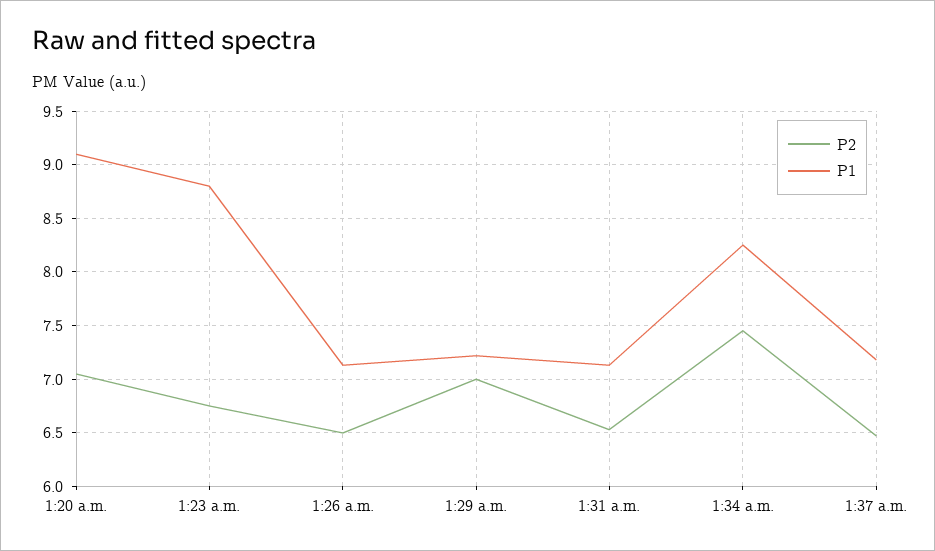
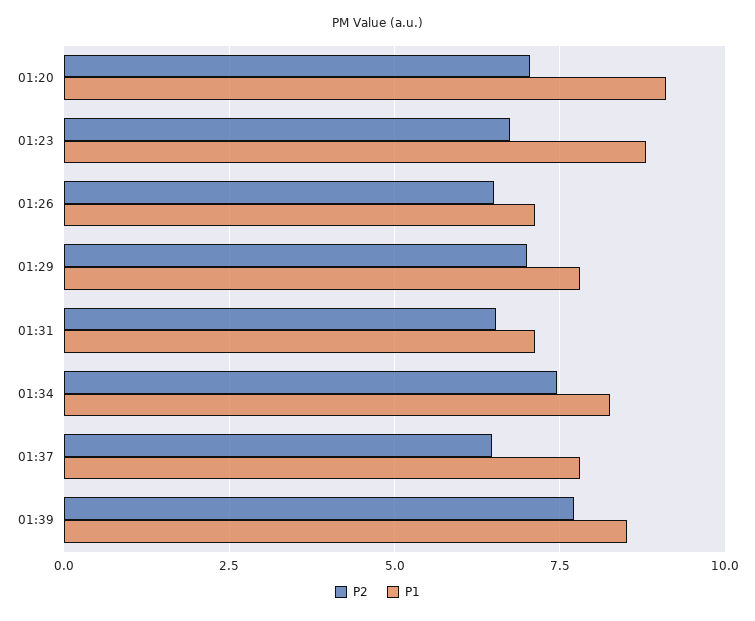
P1, 1:29 a.m.: 7.2 -> 7.75
P1, 1:37 a.m.: 7.2 -> 7.75
P2, 01:39: none -> 7.75
P1, 01:39: none -> 8.5

